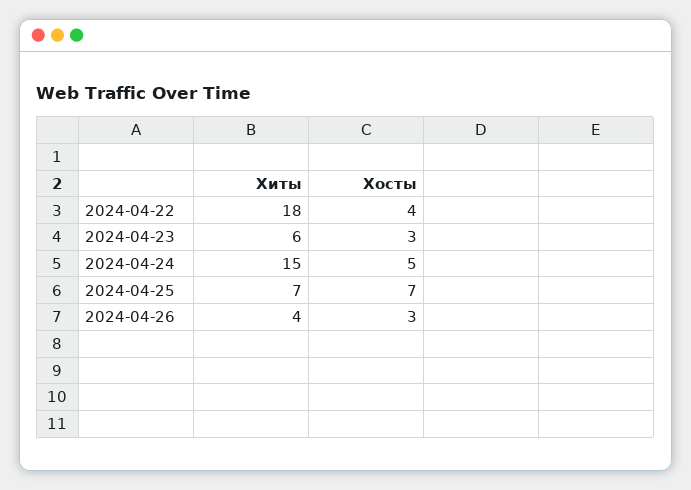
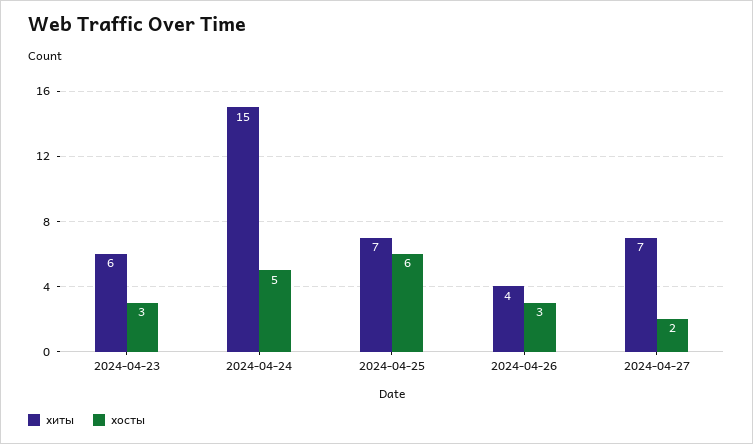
Хиты, 2024-04-22: 18 -> none
Хосты, 2024-04-22: 4 -> none
Хосты, 2024-04-25: 7 -> 6
Хиты, 2024-04-27: none -> 7
Хосты, 2024-04-27: none -> 2

